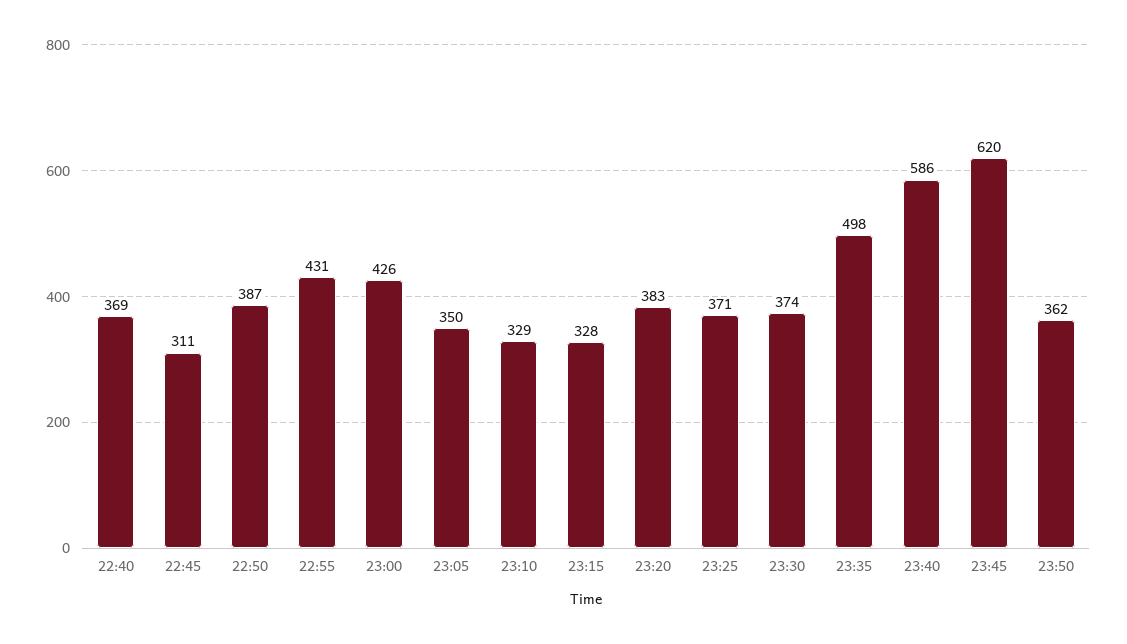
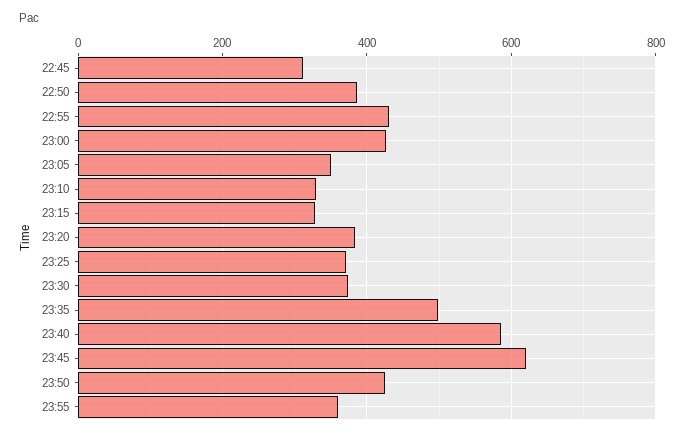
22:40: 369 -> none
23:50: 362 -> 420
23:55: none -> 360

